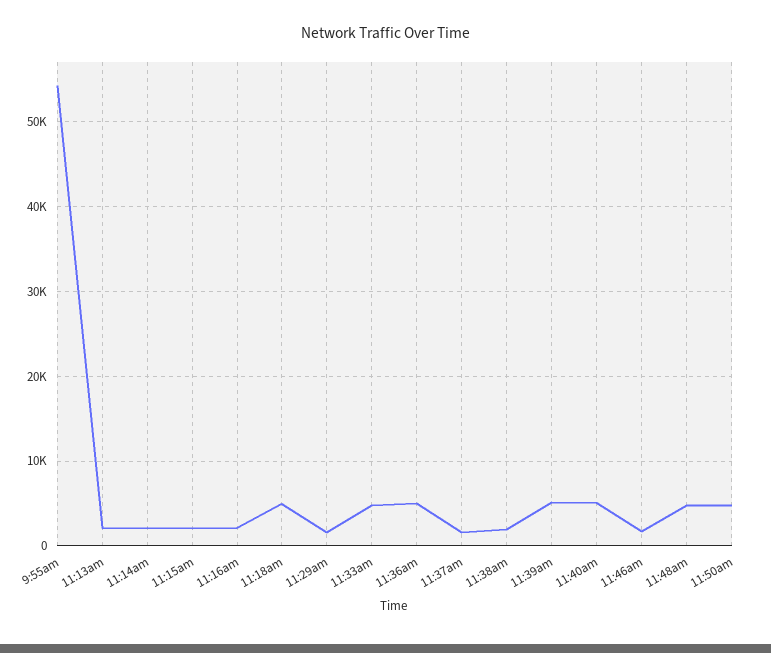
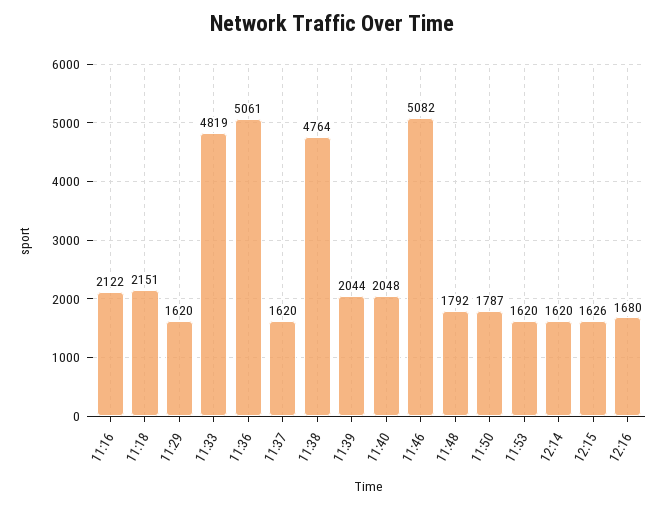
9:55am: 54000 -> none
11:13am: 2000 -> none
11:14am: 2000 -> none
11:15am: 2000 -> none
11:18am: 5000 -> 2151
11:38am: 2000 -> 4764
11:39am: 5000 -> 2044
11:40am: 5000 -> 2048
11:46am: 2000 -> 5082
11:48am: 5000 -> 1792
11:50am: 5000 -> 1787
11:53: none -> 1620
12:14: none -> 1620
12:15: none -> 1626
12:16: none -> 1680

